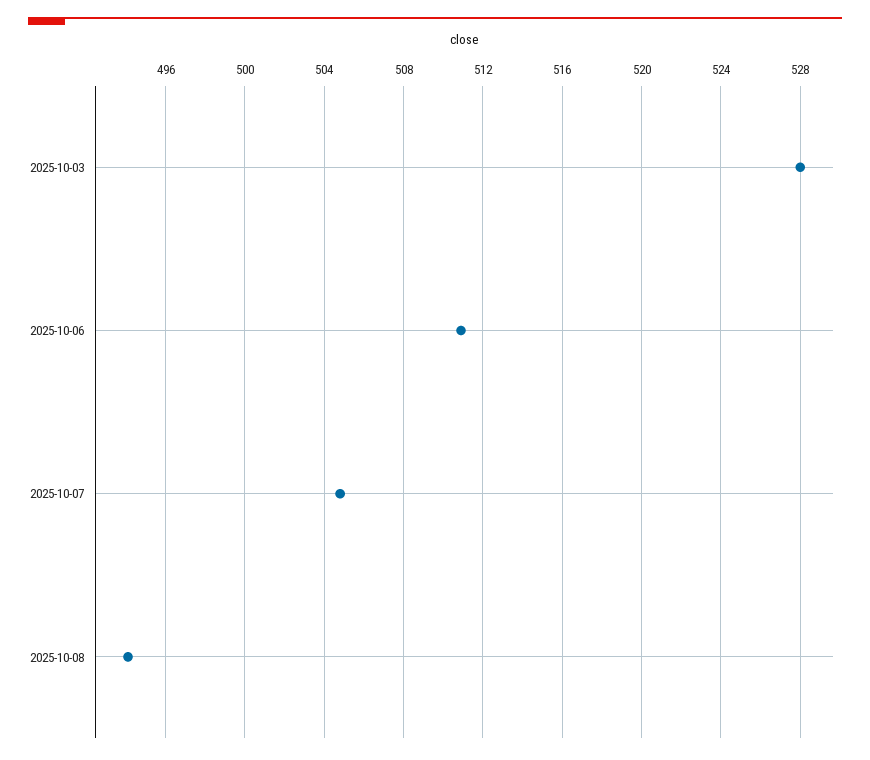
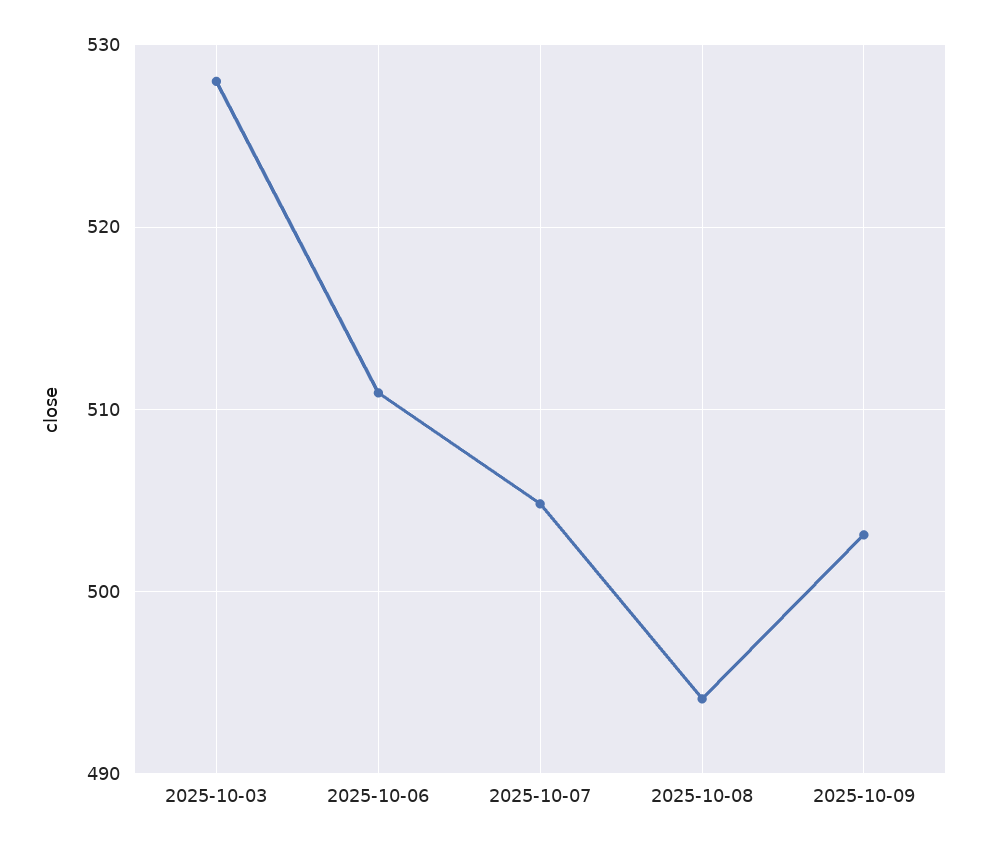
2025-10-09: none -> 503

